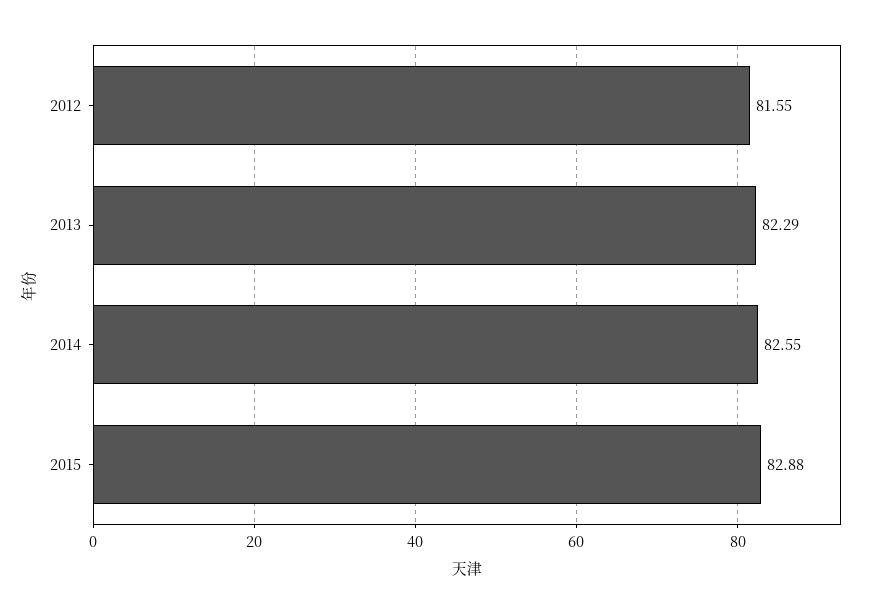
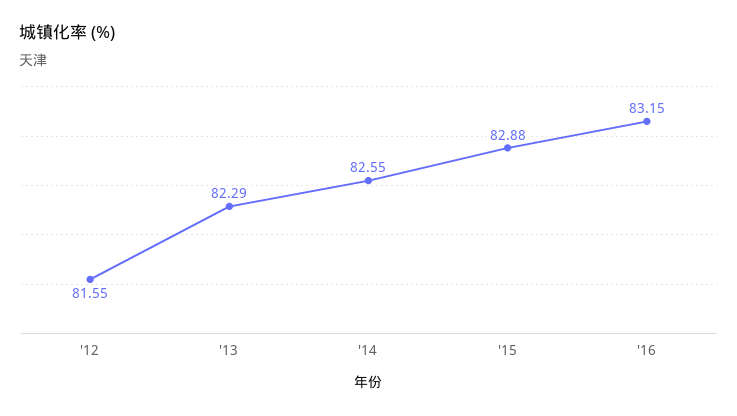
'16: none -> 83.15

